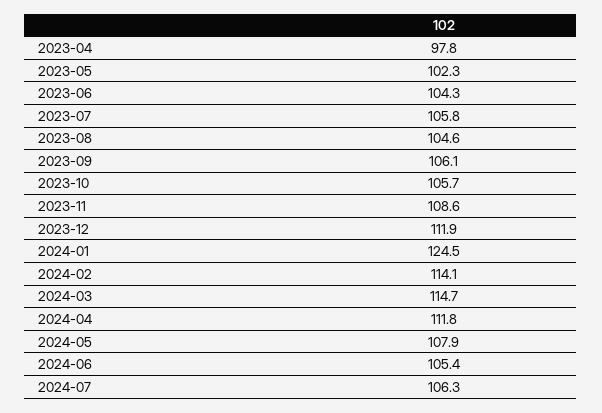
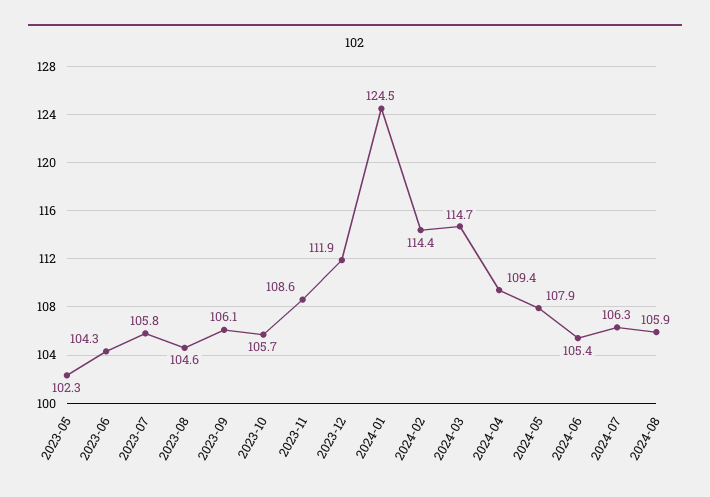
2023-04: 97.8 -> none
2024-02: 114.1 -> 114.4
2024-04: 111.8 -> 109.4
2024-08: none -> 105.9

